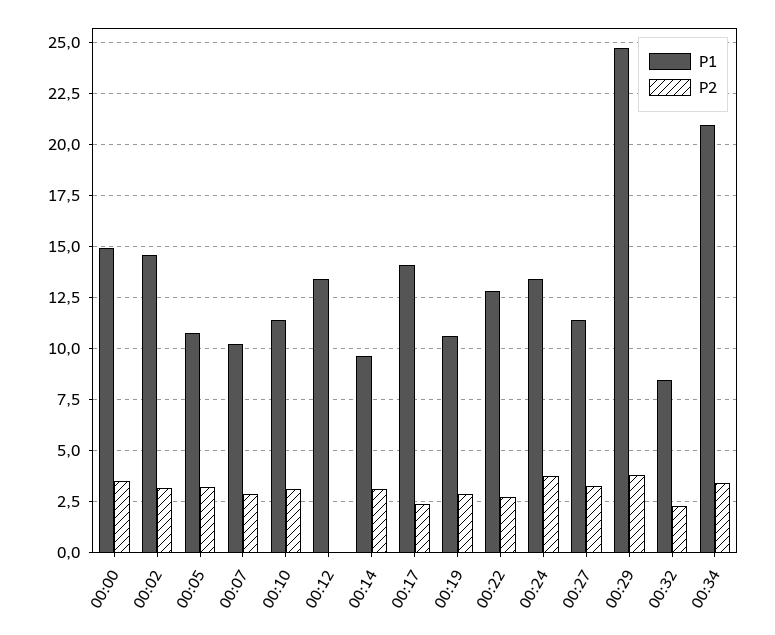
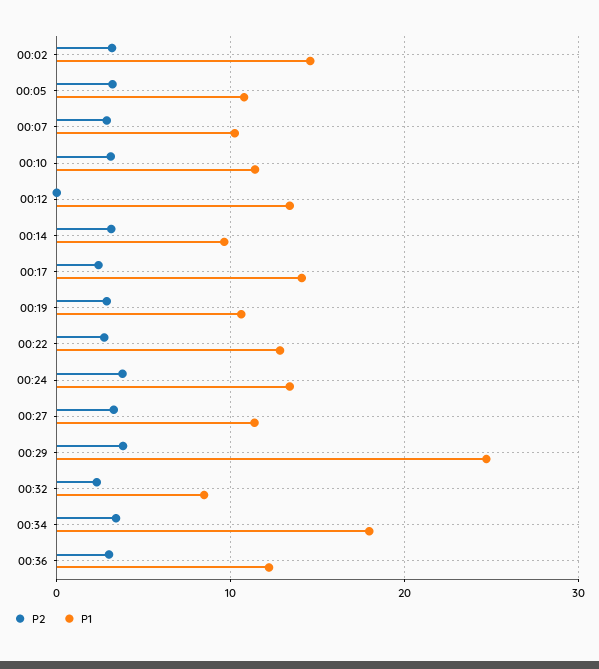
P1, 00:00: 15 -> none
P2, 00:00: 3.5 -> none
P1, 00:34: 21 -> 18
P2, 00:36: none -> 3
P1, 00:36: none -> 12

